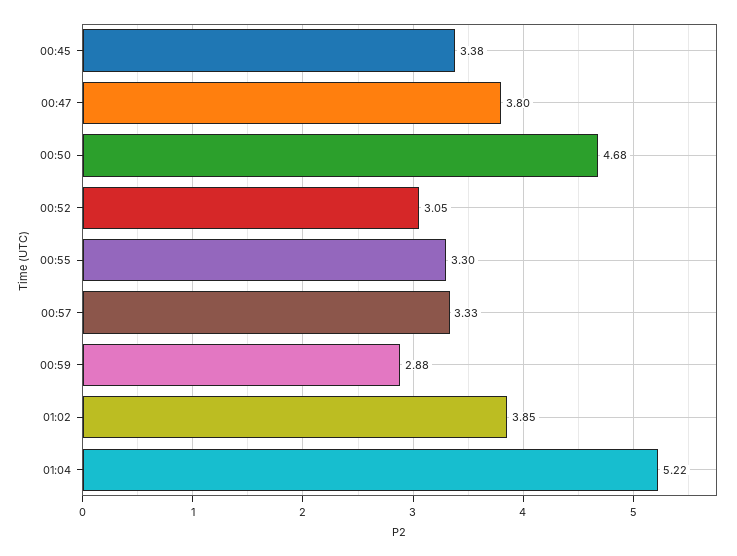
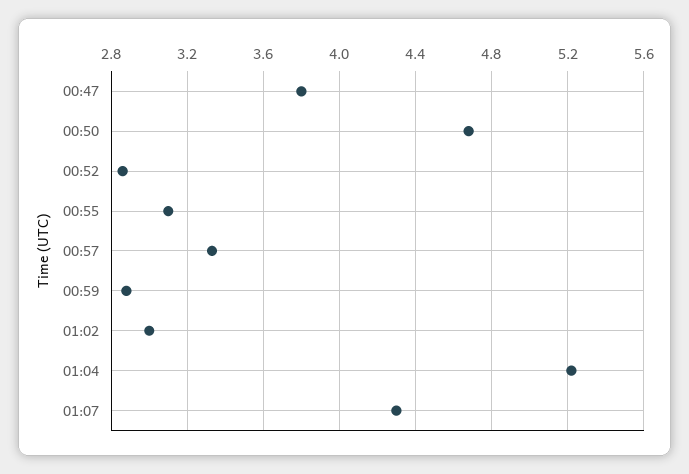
00:45: 3.38 -> none
00:52: 3.05 -> 2.85
00:55: 3.3 -> 3.1
01:02: 3.85 -> 3
01:07: none -> 4.3

